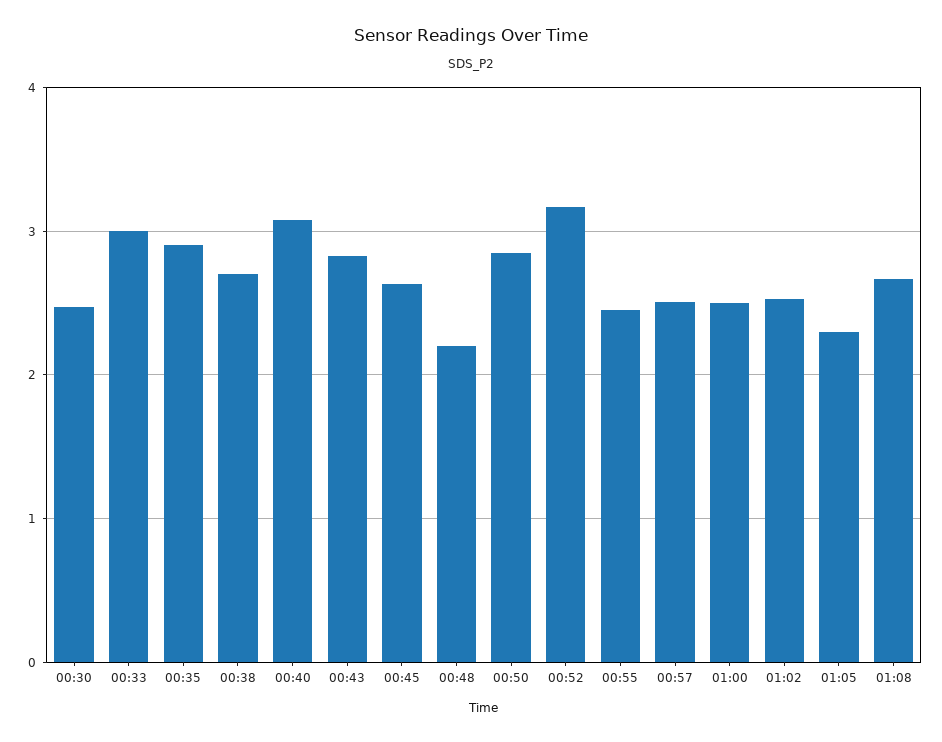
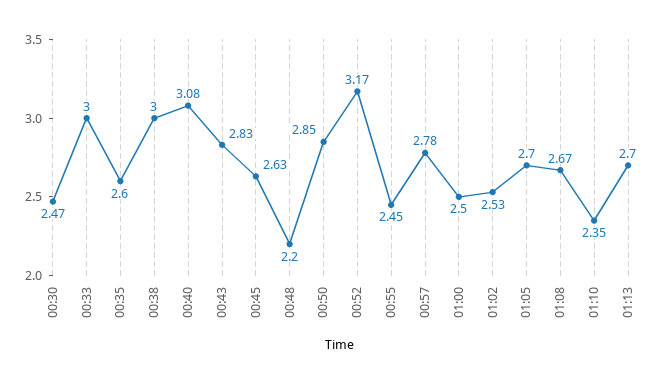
00:35: 2.9 -> 2.6
00:38: 2.7 -> 3
00:57: 2.5 -> 2.78
01:05: 2.3 -> 2.7
01:10: none -> 2.35
01:13: none -> 2.7

